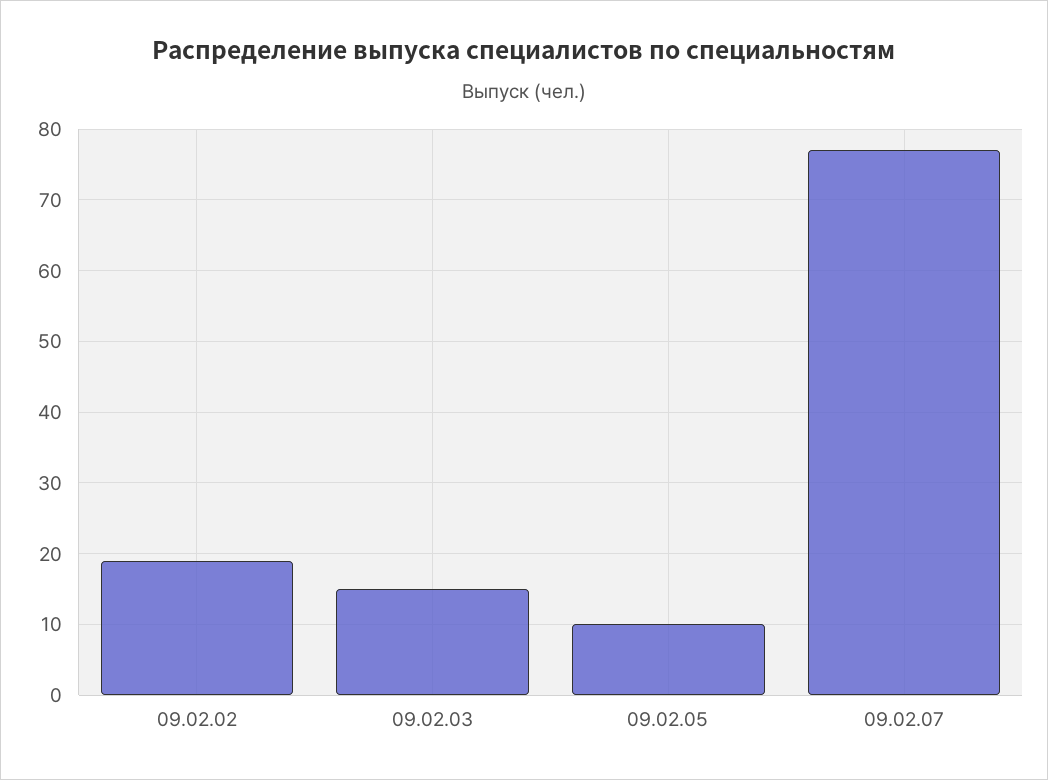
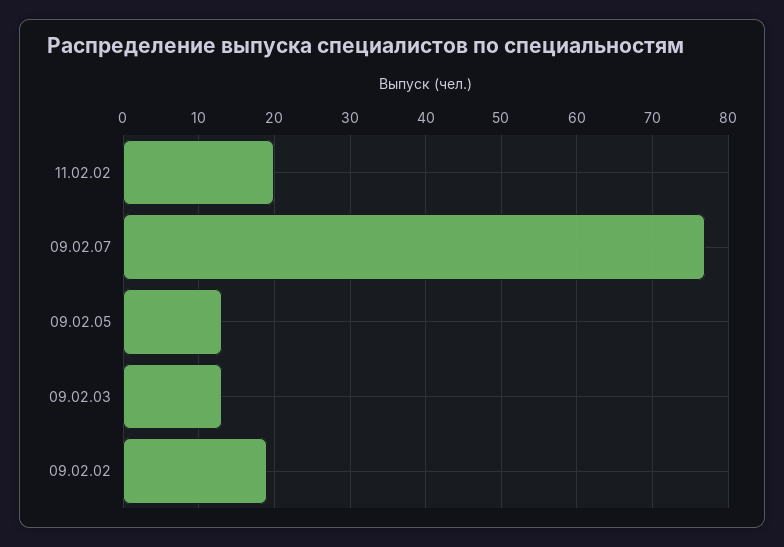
09.02.03: 15 -> 13
09.02.05: 10 -> 13
11.02.02: none -> 20

